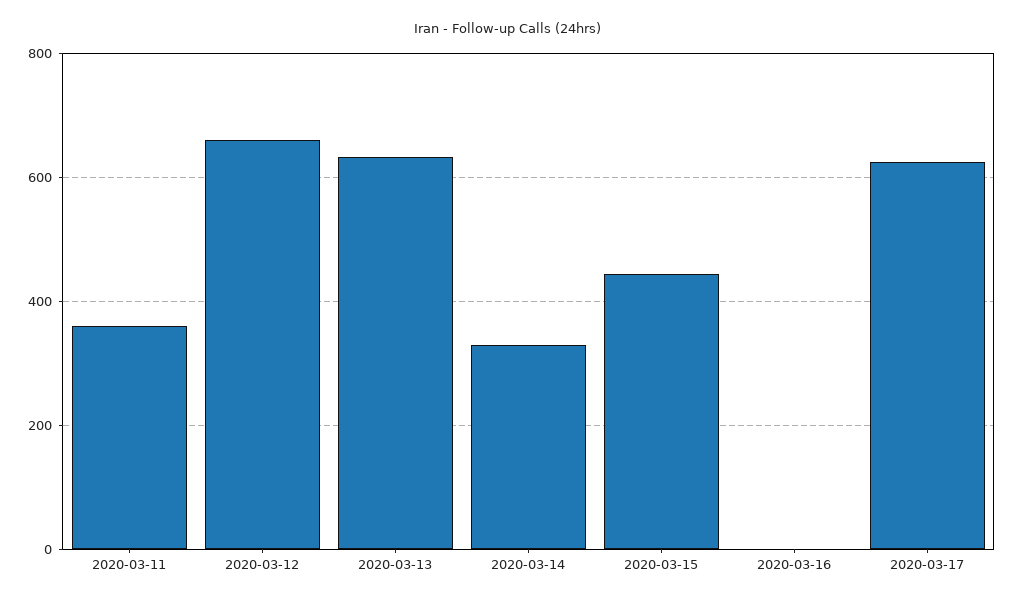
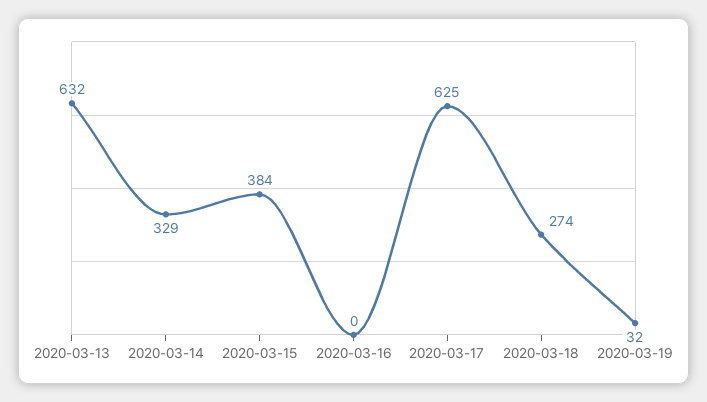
2020-03-11: 360 -> none
2020-03-12: 660 -> none
2020-03-15: 440 -> 384
2020-03-18: none -> 274
2020-03-19: none -> 32

